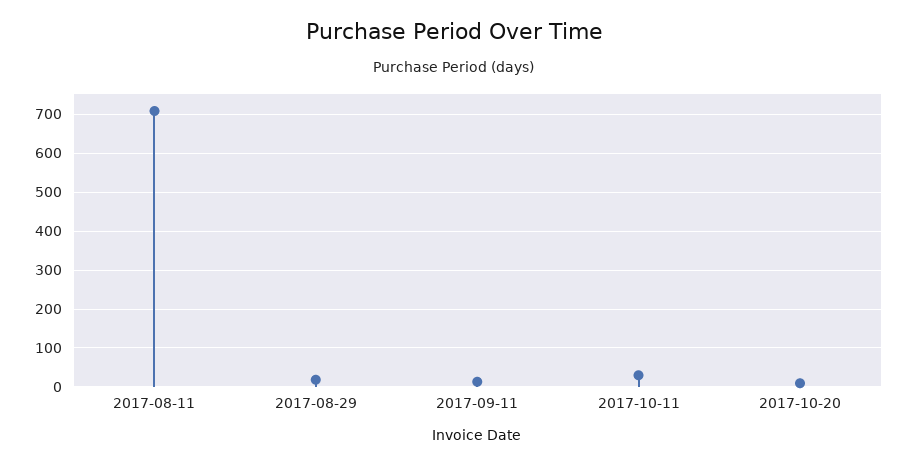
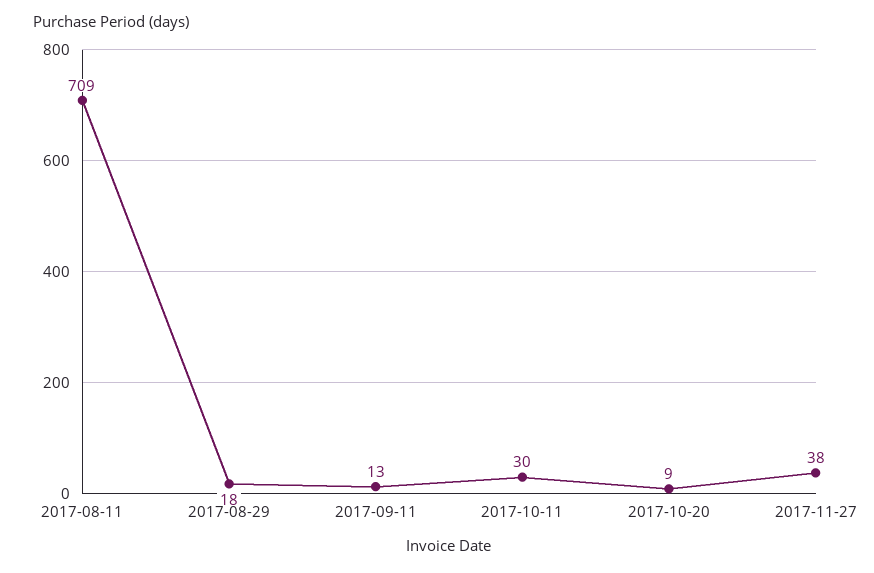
2017-11-27: none -> 38

